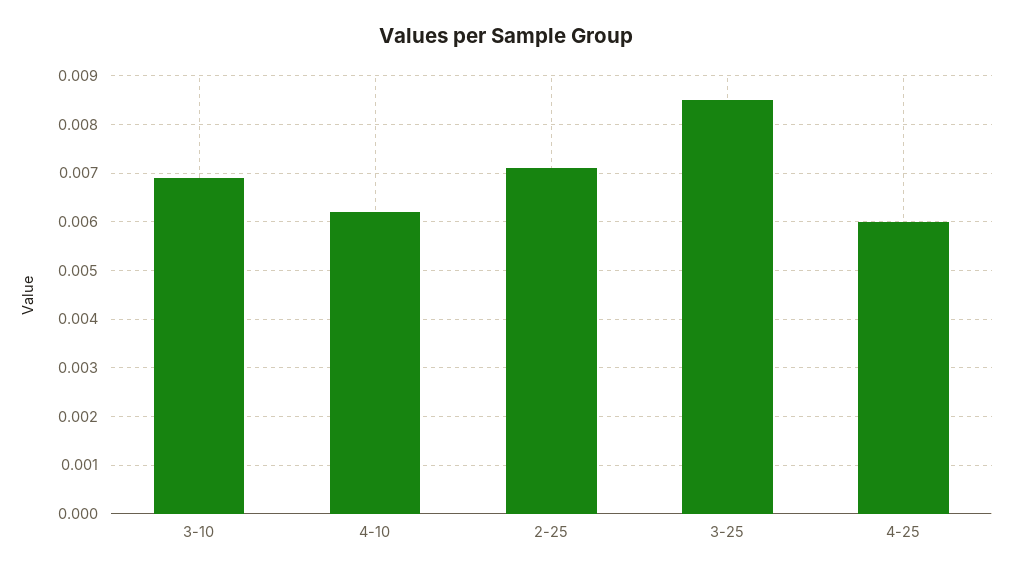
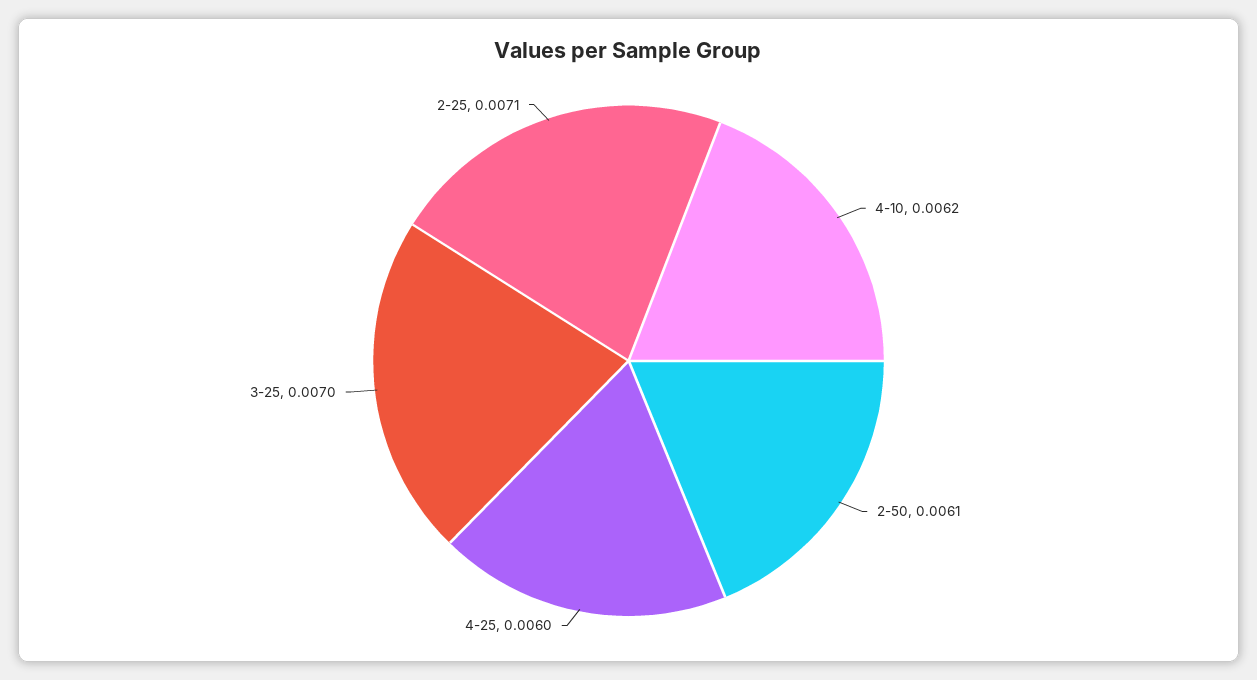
3-10: 0.007 -> none
3-25: 0.0085 -> 0.007
2-50: none -> 0.0061

